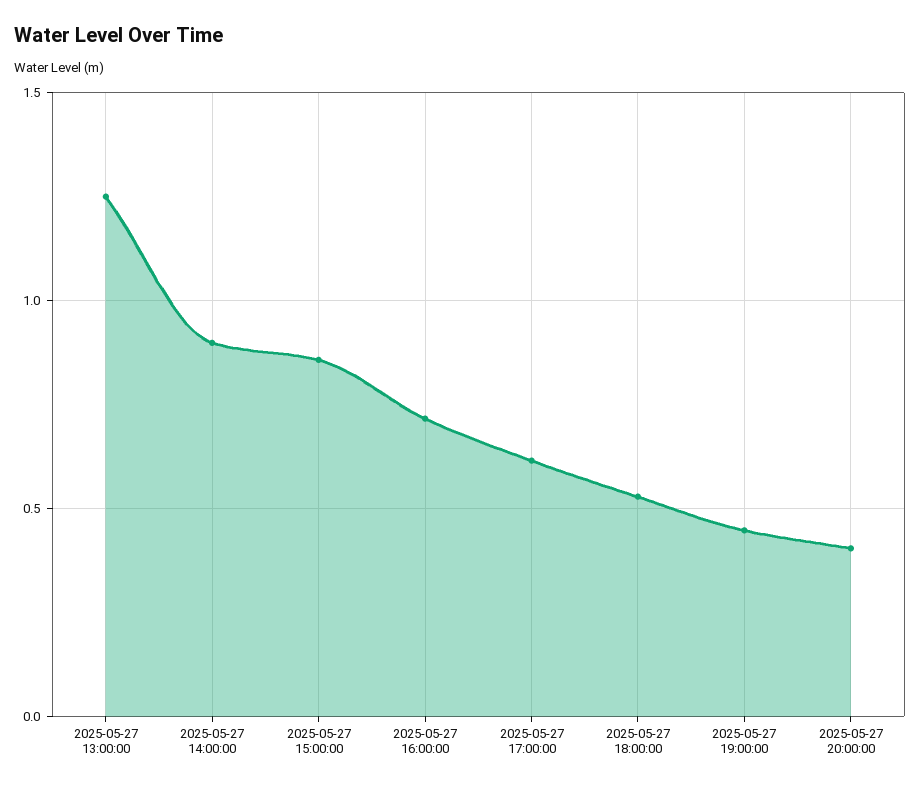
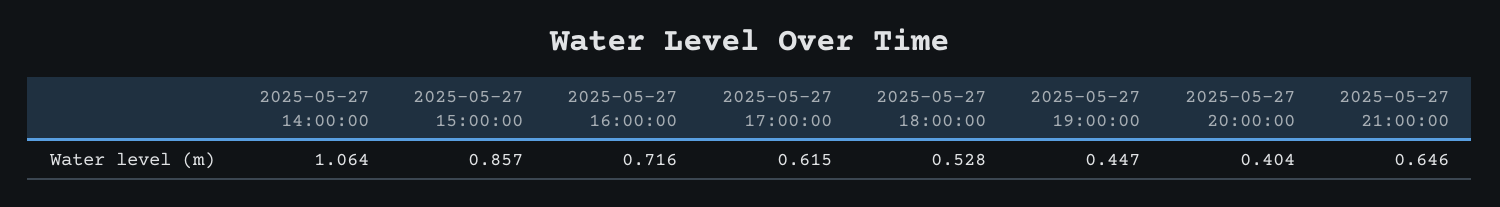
2025-05-27 13:00:00: 1.25 -> none
2025-05-27 14:00:00: 0.9 -> 1.064
2025-05-27 21:00:00: none -> 0.646

